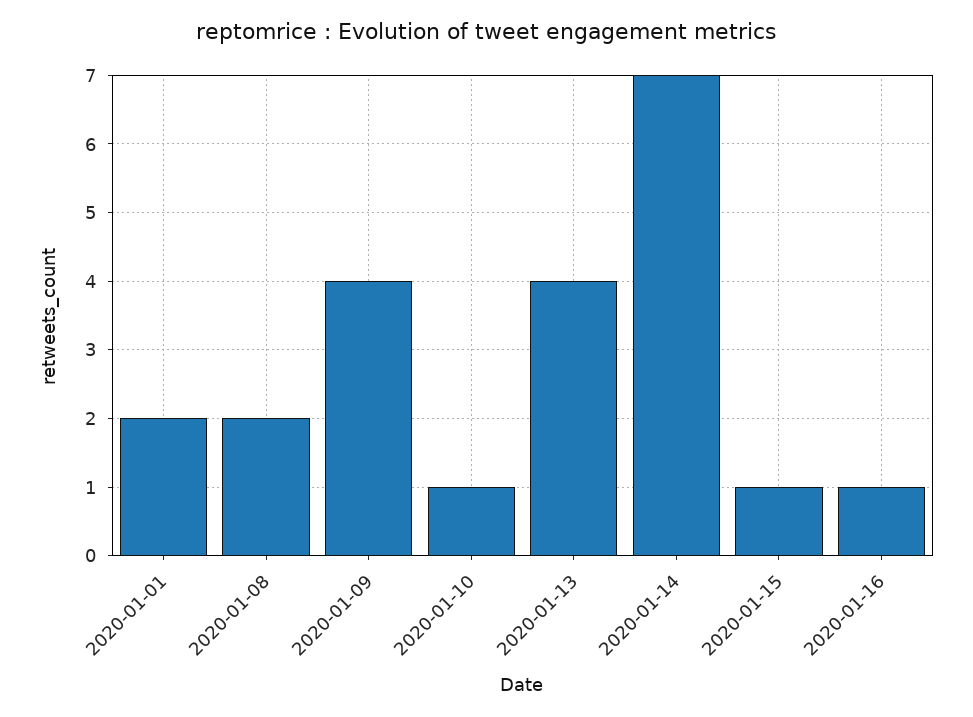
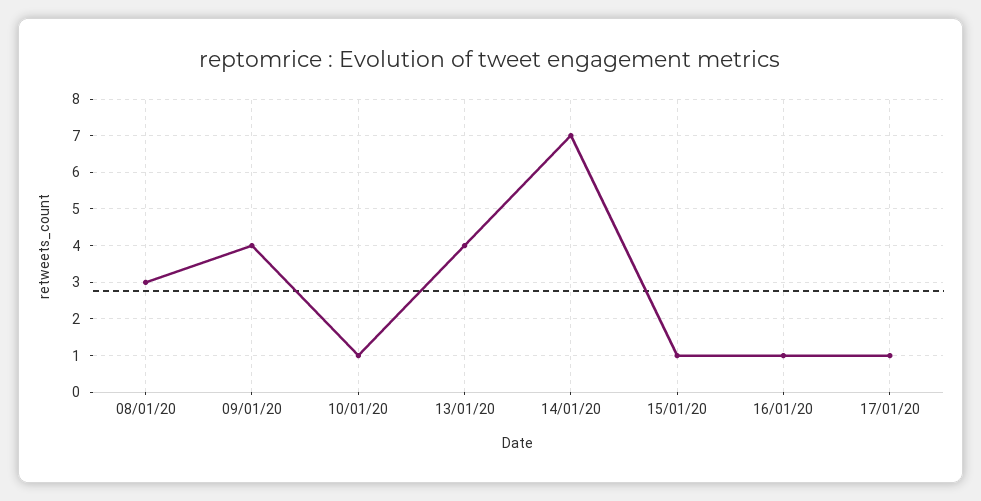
2020-01-01: 2 -> none
2020-01-08: 2 -> 3
17/01/20: none -> 1

